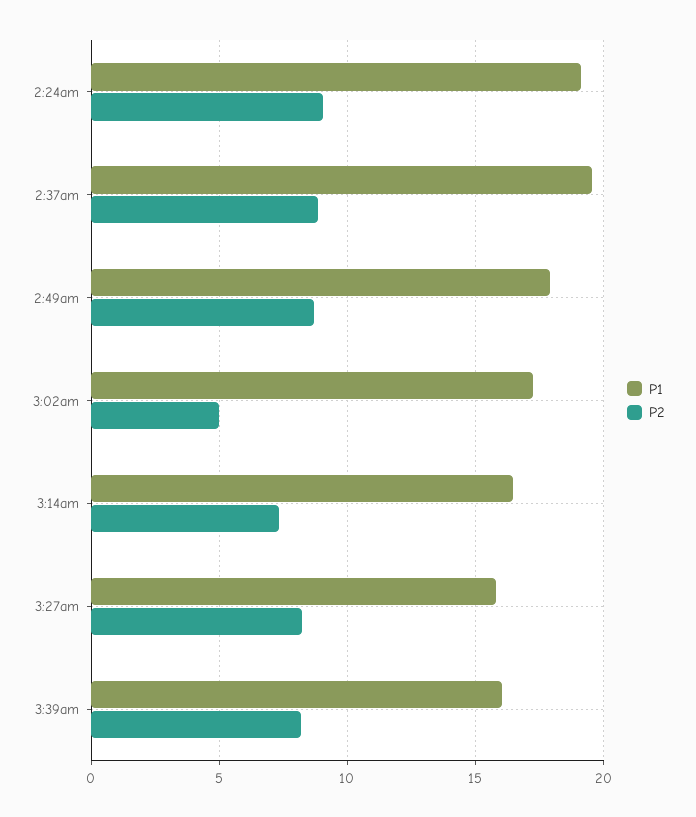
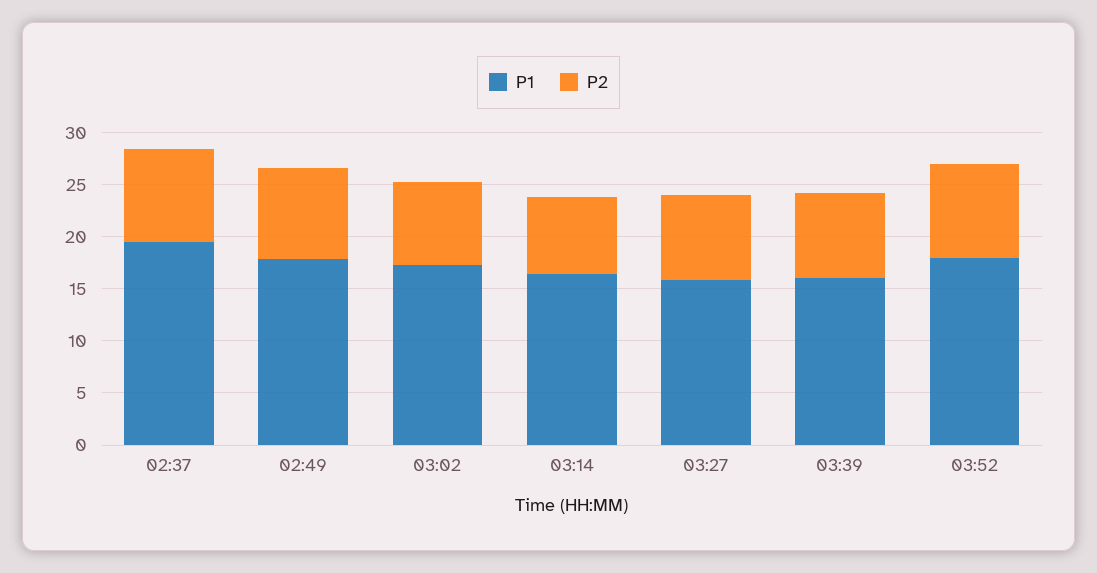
P1, 2:24am: 19 -> none
P2, 2:24am: 9 -> none
P2, 3:02am: 5 -> 8
P1, 03:52: none -> 18
P2, 03:52: none -> 9

